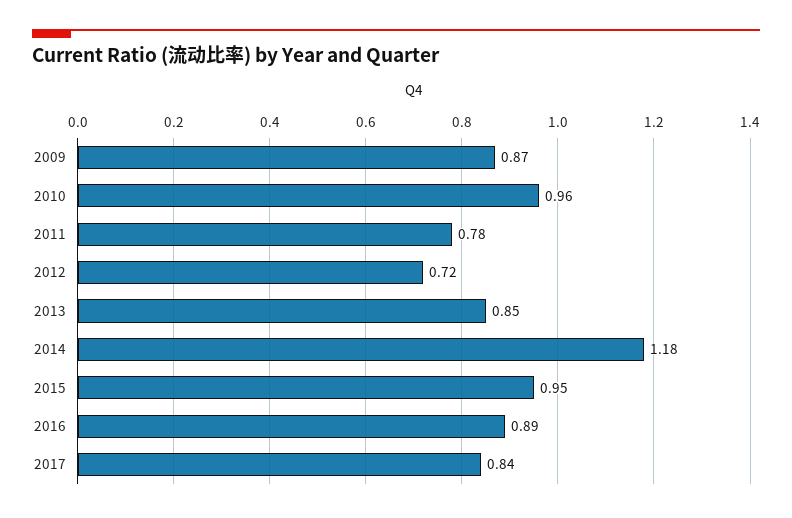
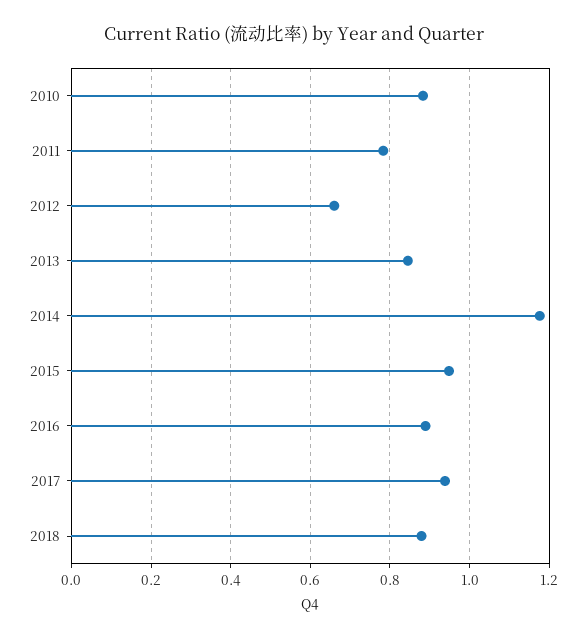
2009: 0.87 -> none
2010: 0.96 -> 0.88
2012: 0.72 -> 0.66
2017: 0.84 -> 0.94
2018: none -> 0.88

